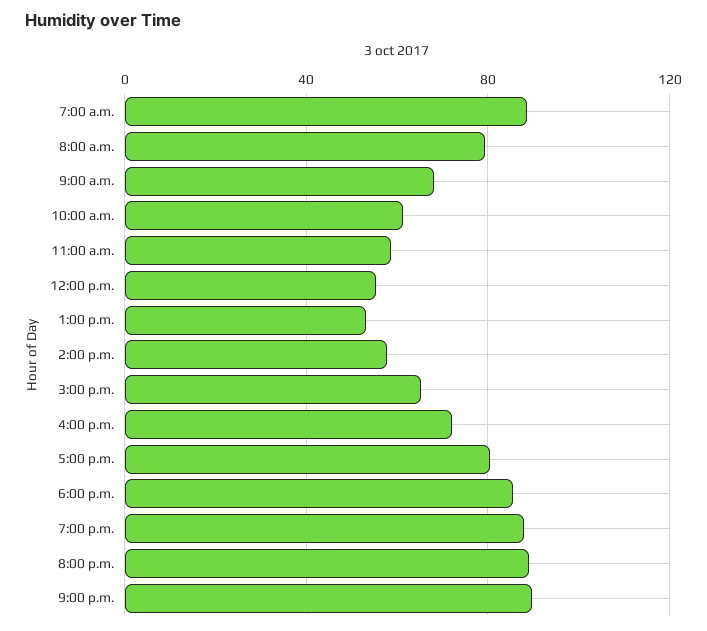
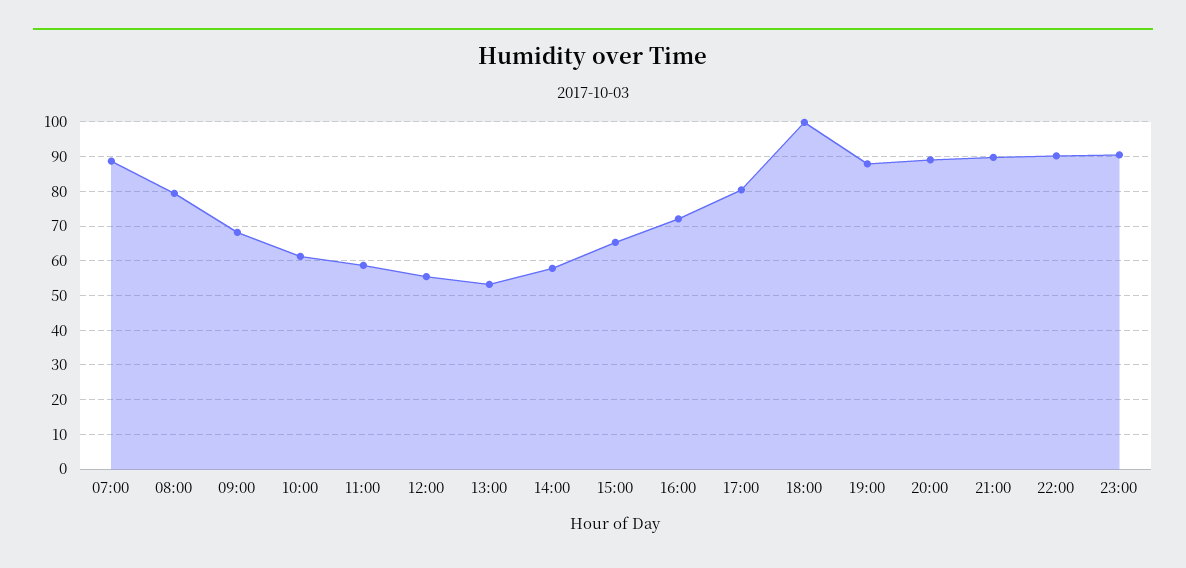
6:00 p.m.: 85 -> 100
22:00: none -> 90
23:00: none -> 90

